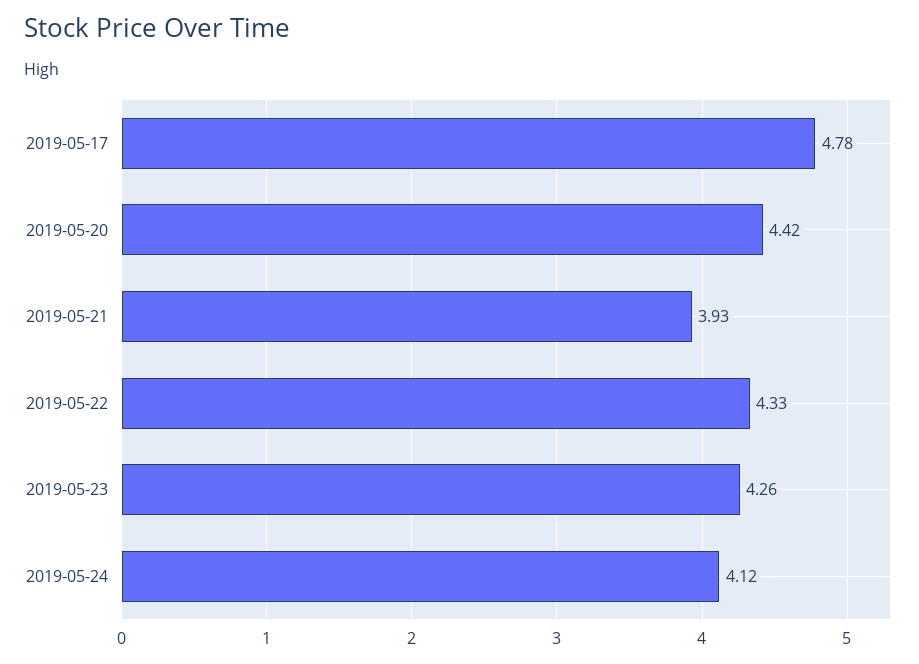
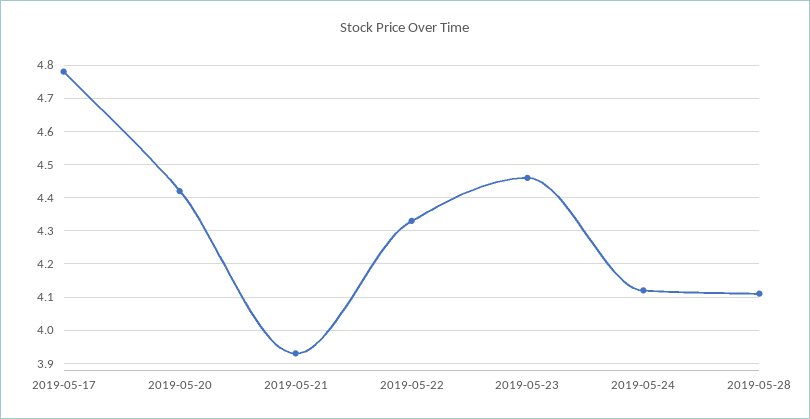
2019-05-23: 4.26 -> 4.45
2019-05-28: none -> 4.1

